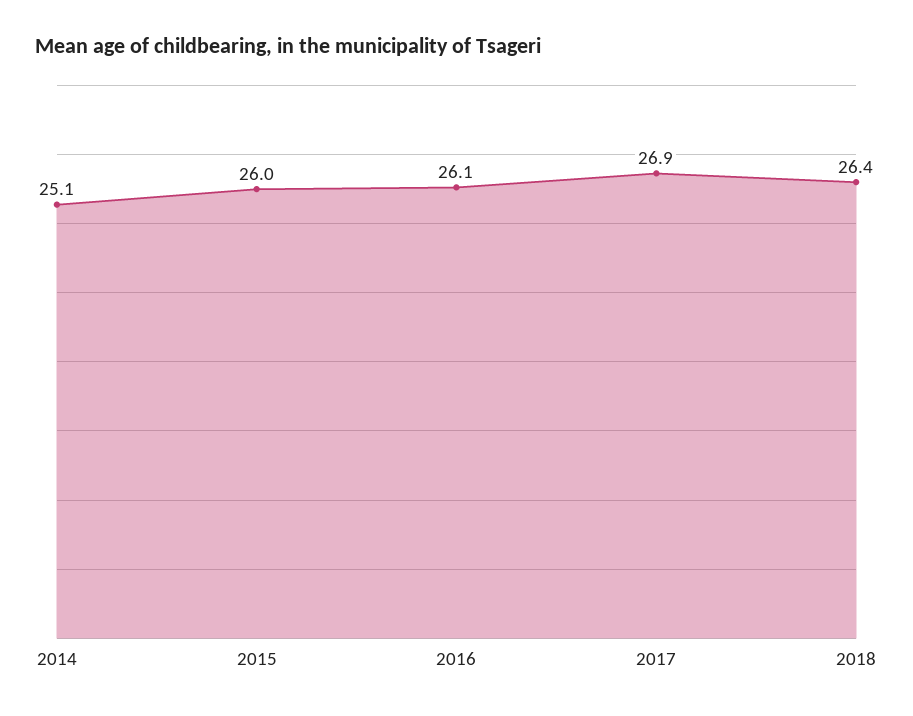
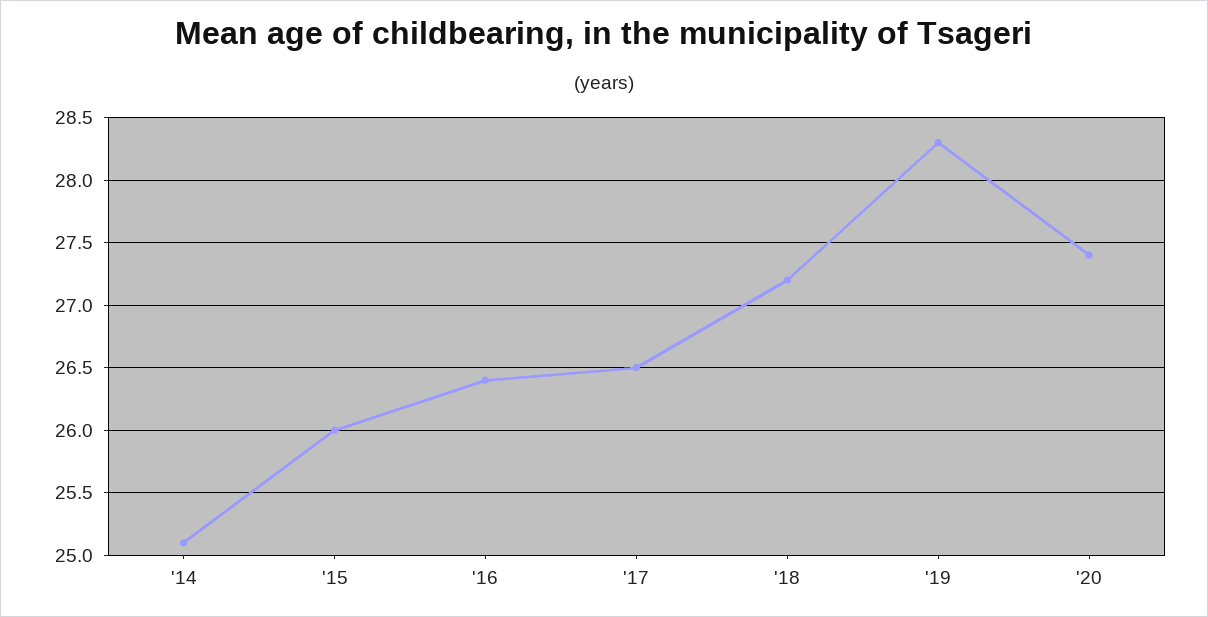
2016: 26.1 -> 26.4
2017: 26.9 -> 26.5
2018: 26.4 -> 27.2
'19: none -> 28.3
'20: none -> 27.4

